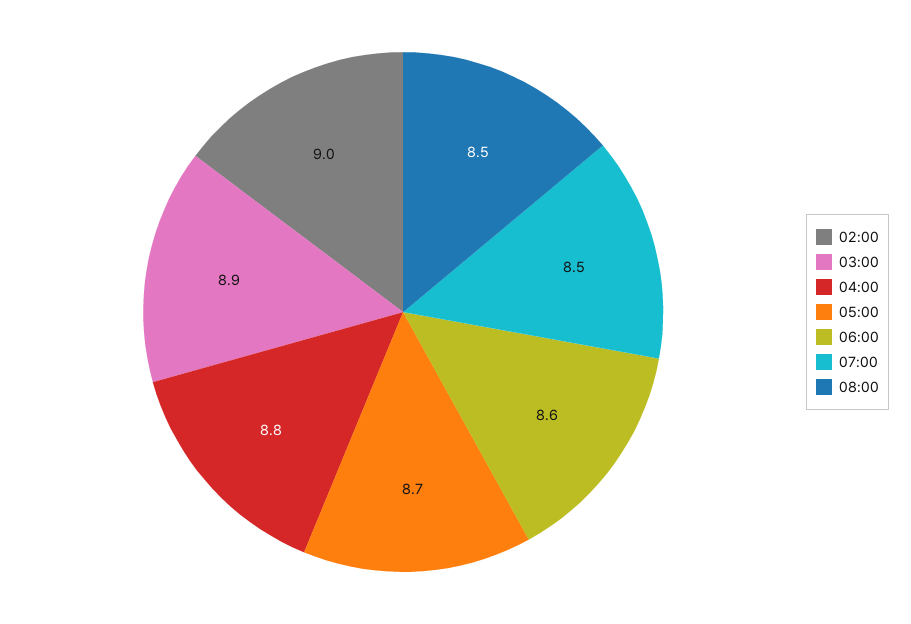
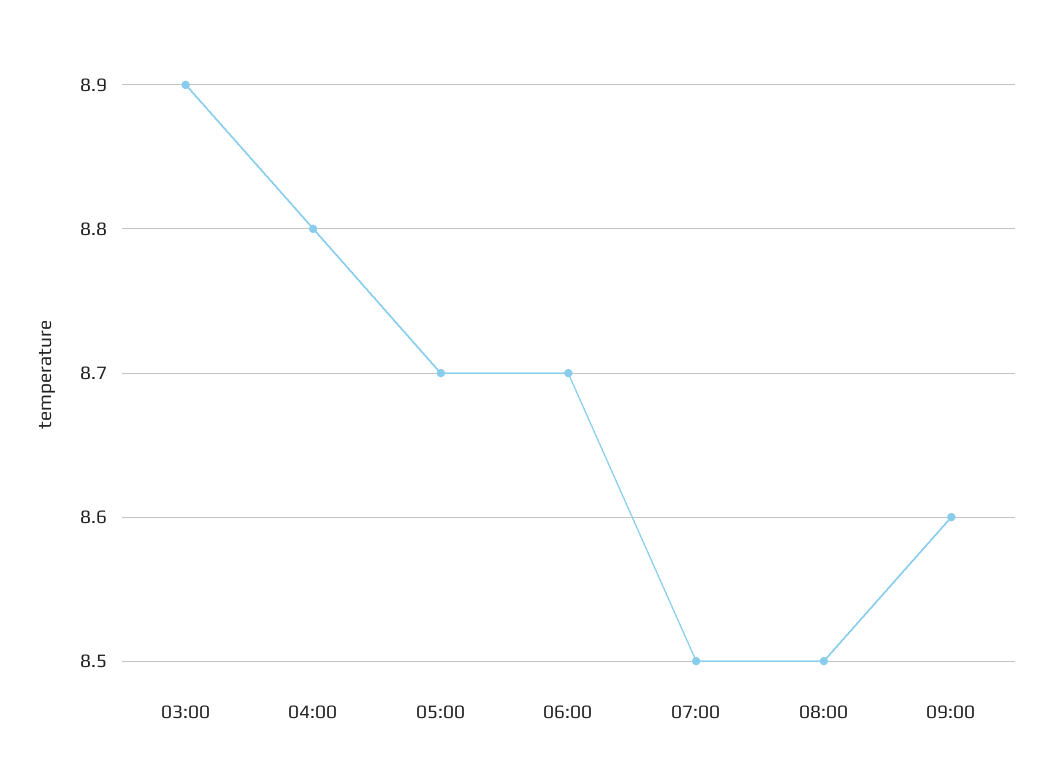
02:00: 9 -> none
06:00: 8.6 -> 8.7
09:00: none -> 8.6

